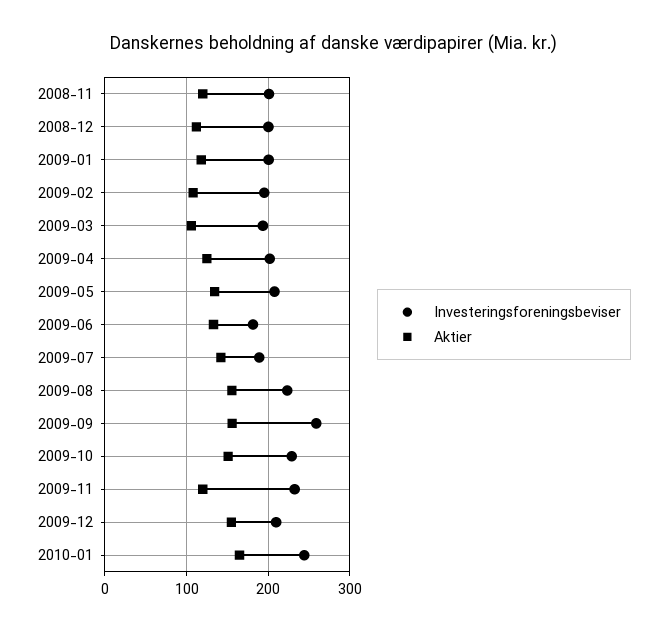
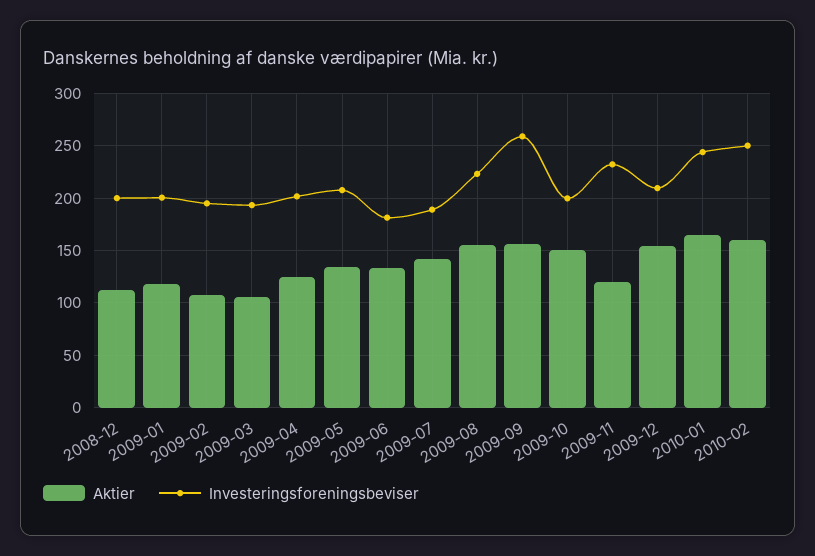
Investeringsforeningsbeviser, 2008-11: 200 -> none
Aktier, 2008-11: 120 -> none
Investeringsforeningsbeviser, 2009-10: 230 -> 200
Aktier, 2010-02: none -> 160
Investeringsforeningsbeviser, 2010-02: none -> 250

